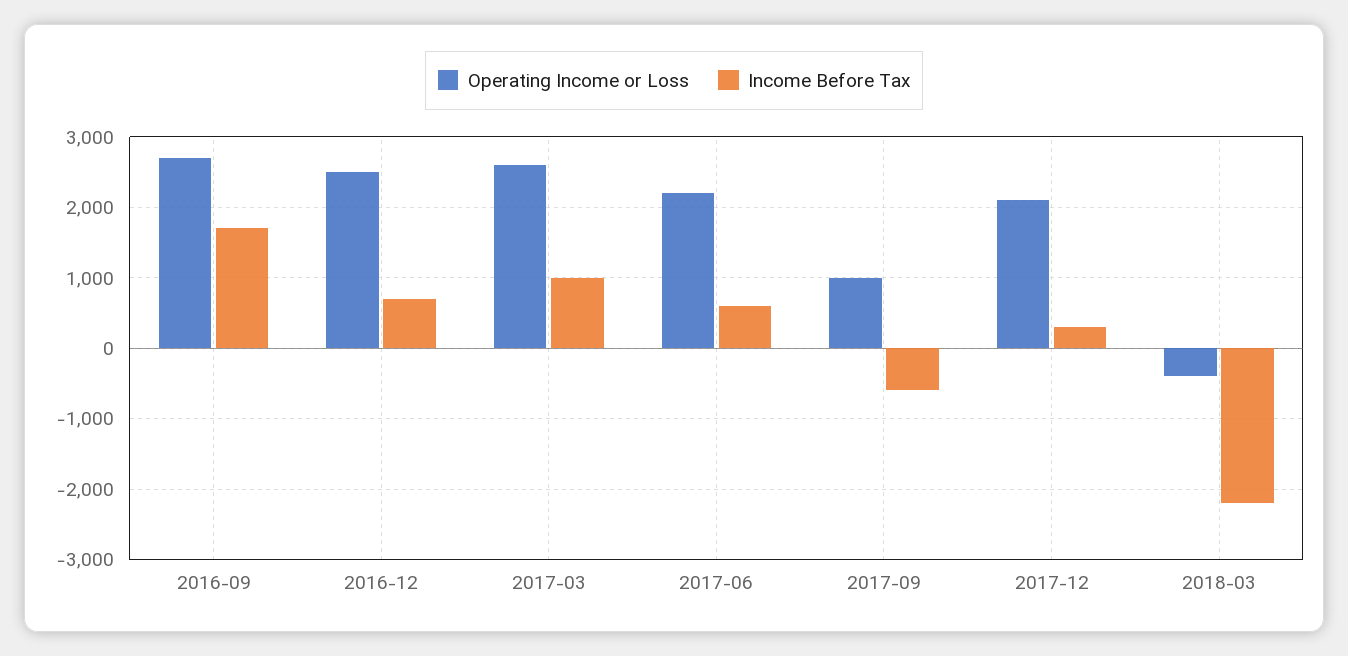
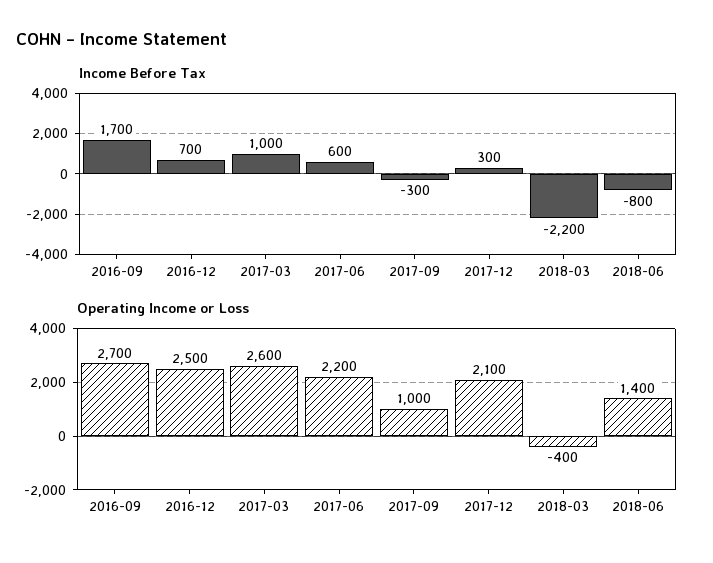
Income Before Tax, 2017-09: -600 -> -300
Income Before Tax, 2018-06: none -> -800
Operating Income or Loss, 2018-06: none -> 1400

